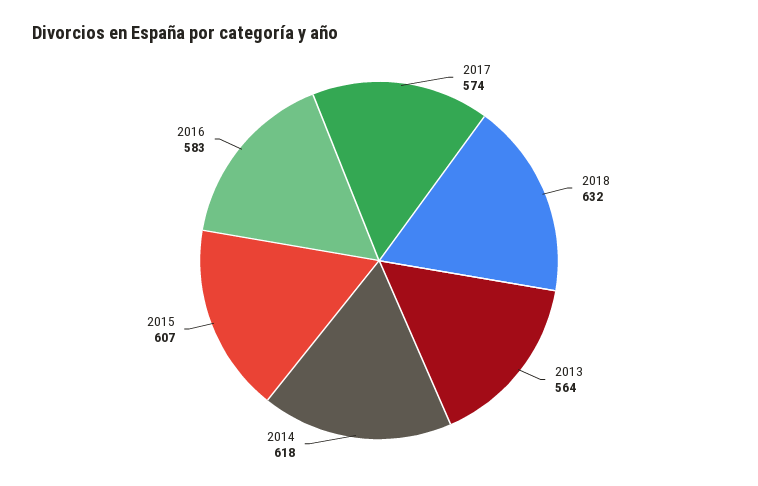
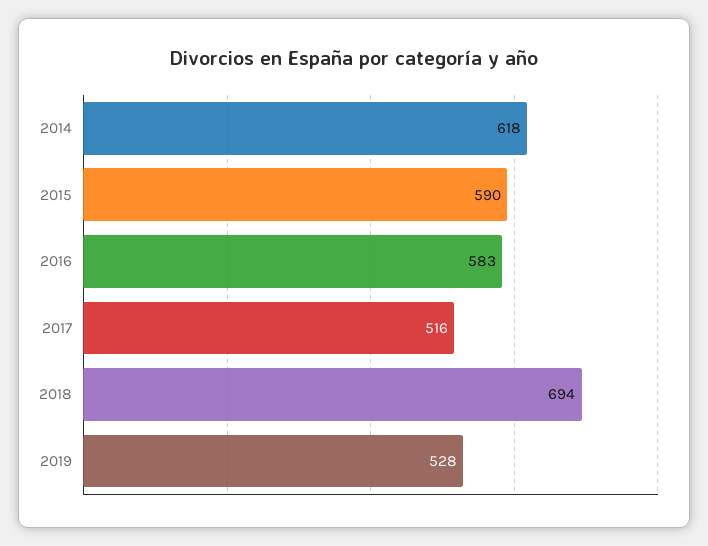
2017: 574 -> 516
2018: 632 -> 694
2013: 564 -> none
2015: 607 -> 590
2019: none -> 528

